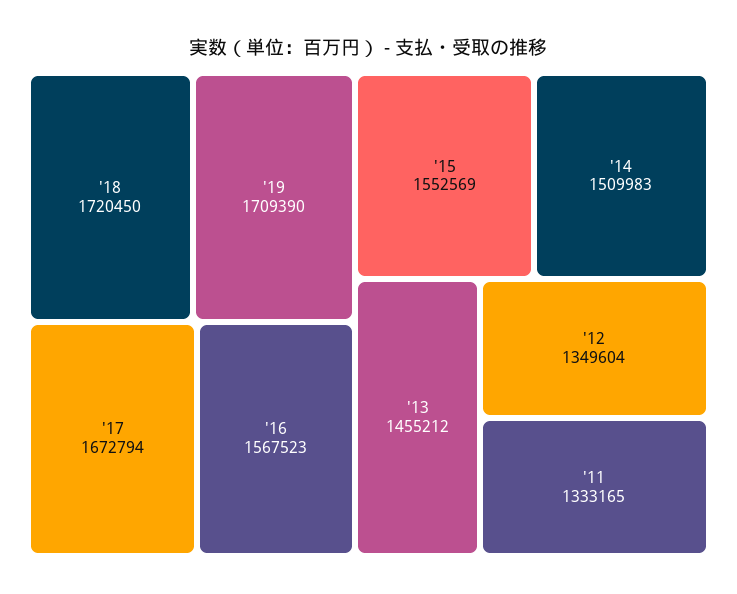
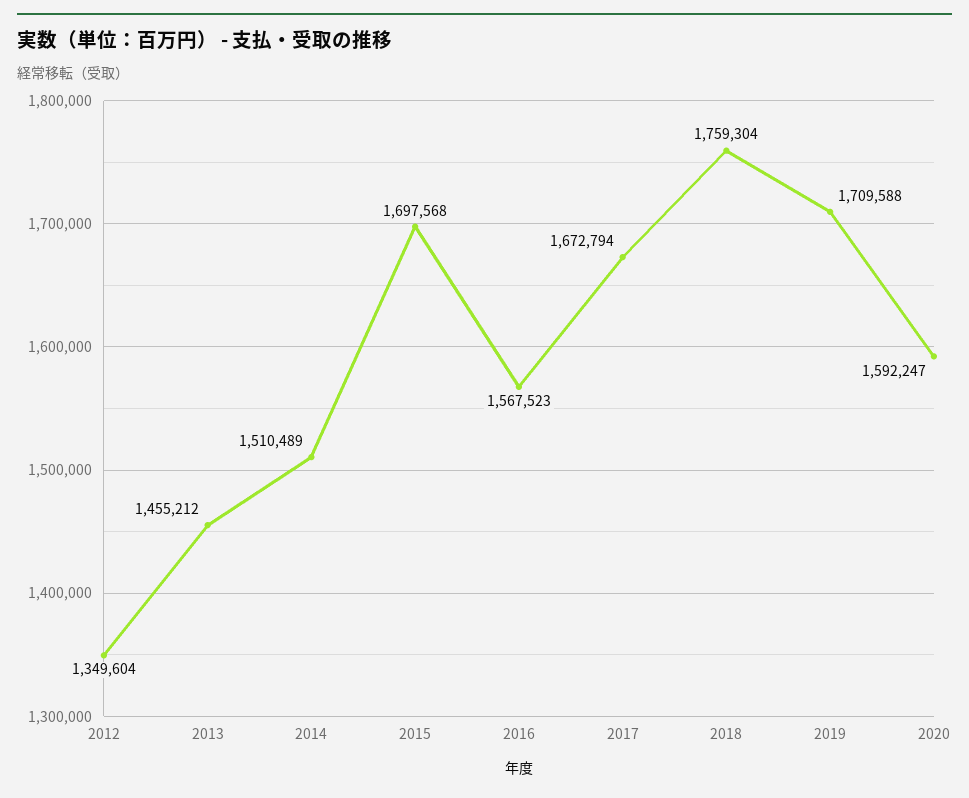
'18: 1720450 -> 1759304
'19: 1709390 -> 1709588
'15: 1552569 -> 1697568
'14: 1509983 -> 1510489
'11: 1333165 -> none
2020: none -> 1592247

